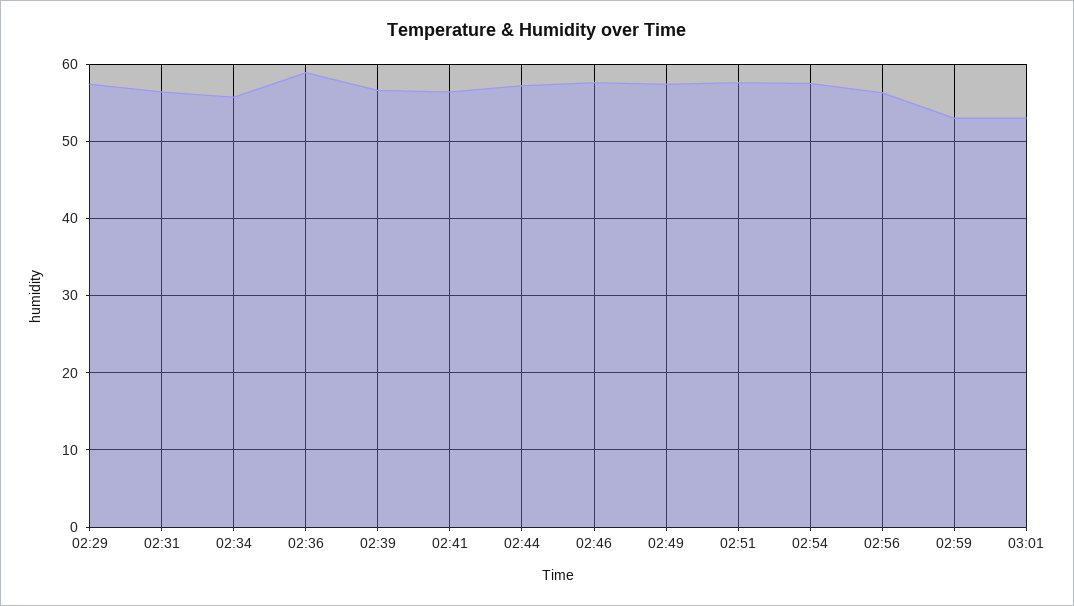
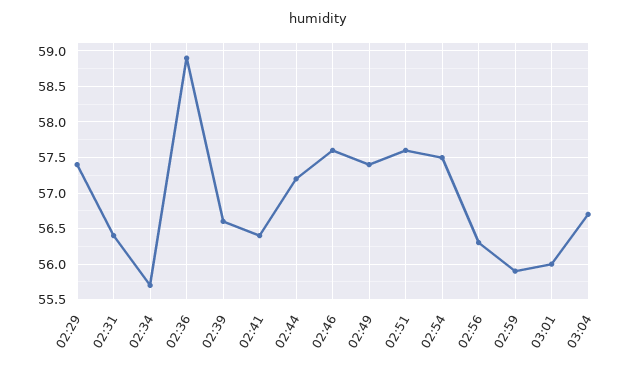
02:59: 53 -> 55.9
03:01: 53 -> 56
03:04: none -> 56.7

